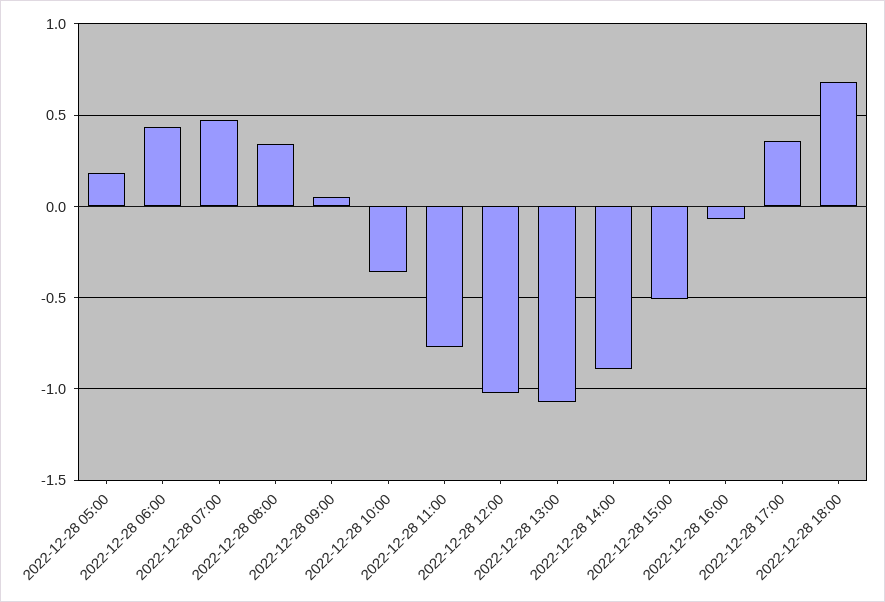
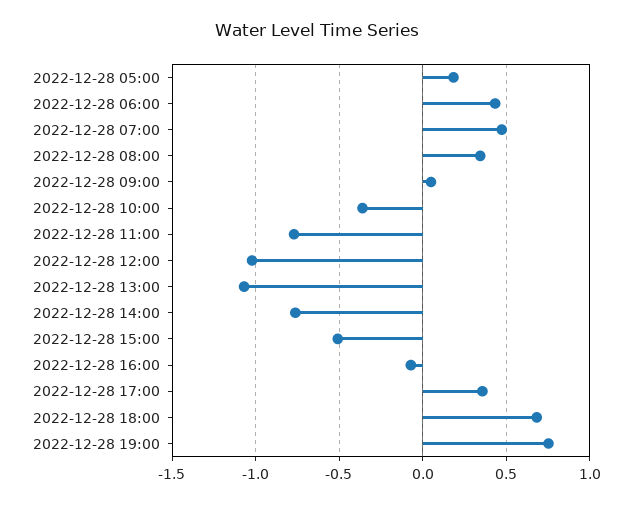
2022-12-28 14:00: -0.9 -> -0.75
2022-12-28 19:00: none -> 0.75

